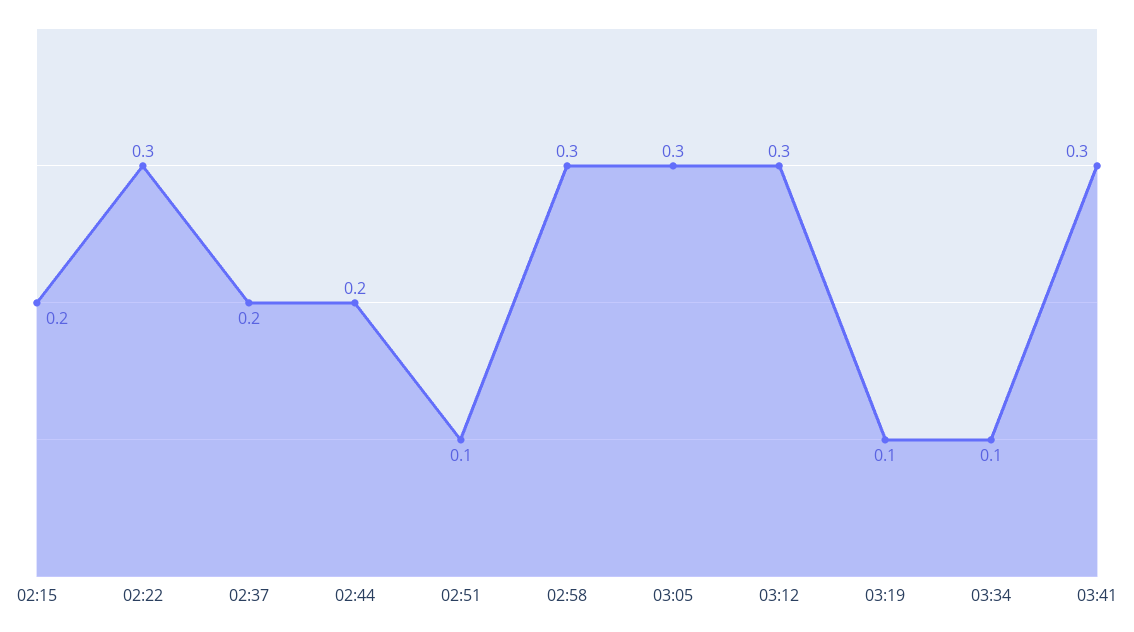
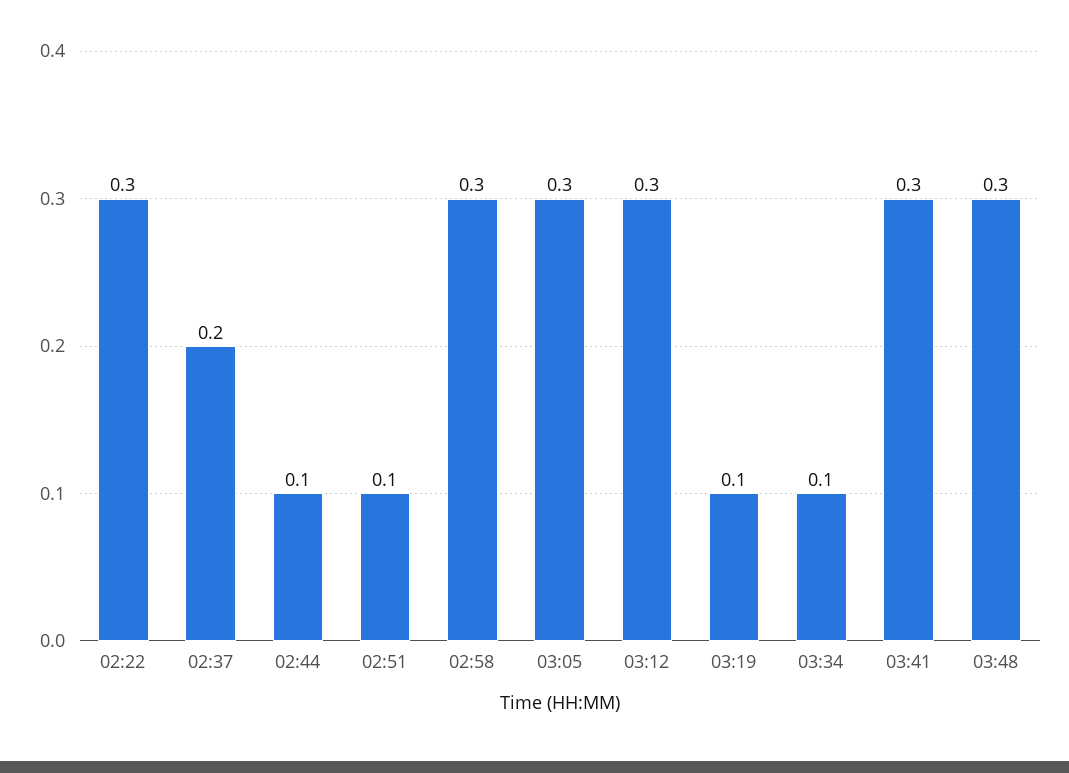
02:15: 0.2 -> none
02:44: 0.2 -> 0.1
03:48: none -> 0.3

